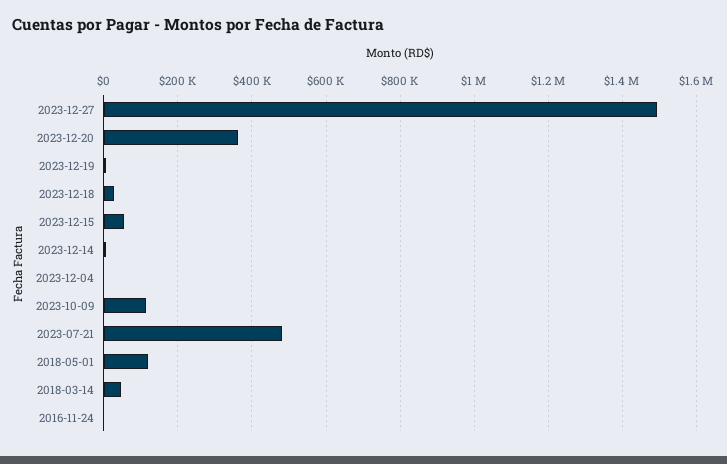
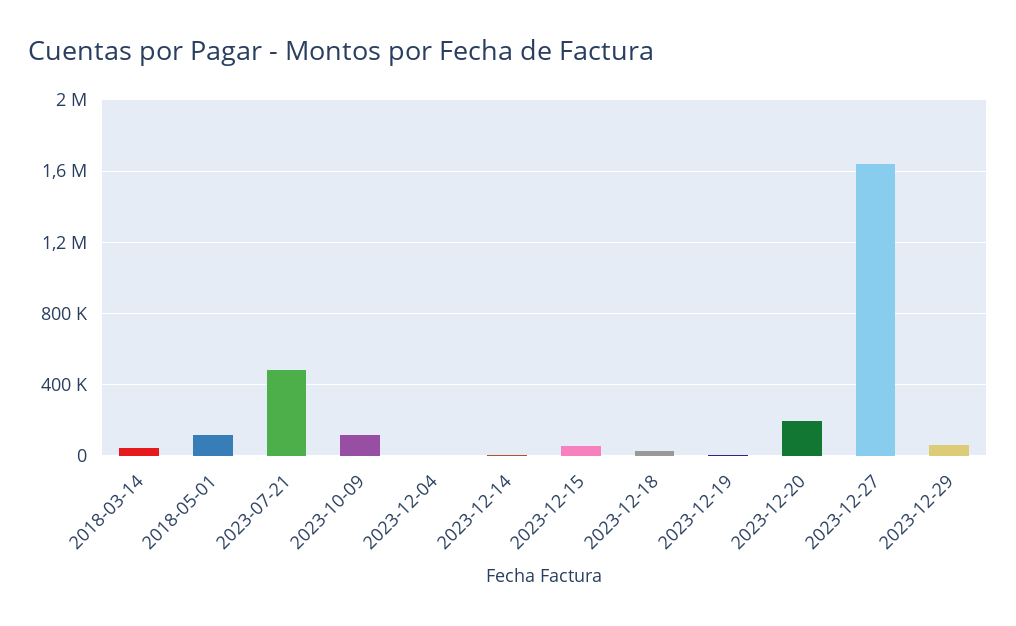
2023-12-27: 1500000 -> 1650000
2023-12-20: 360000 -> 200000
2016-11-24: 0 -> none
2023-12-29: none -> 50000

